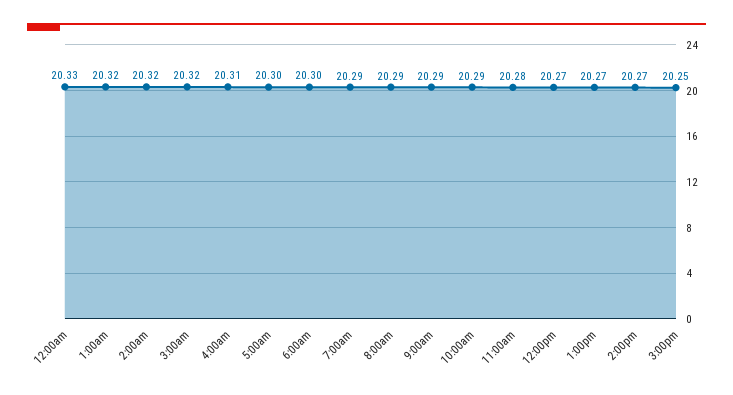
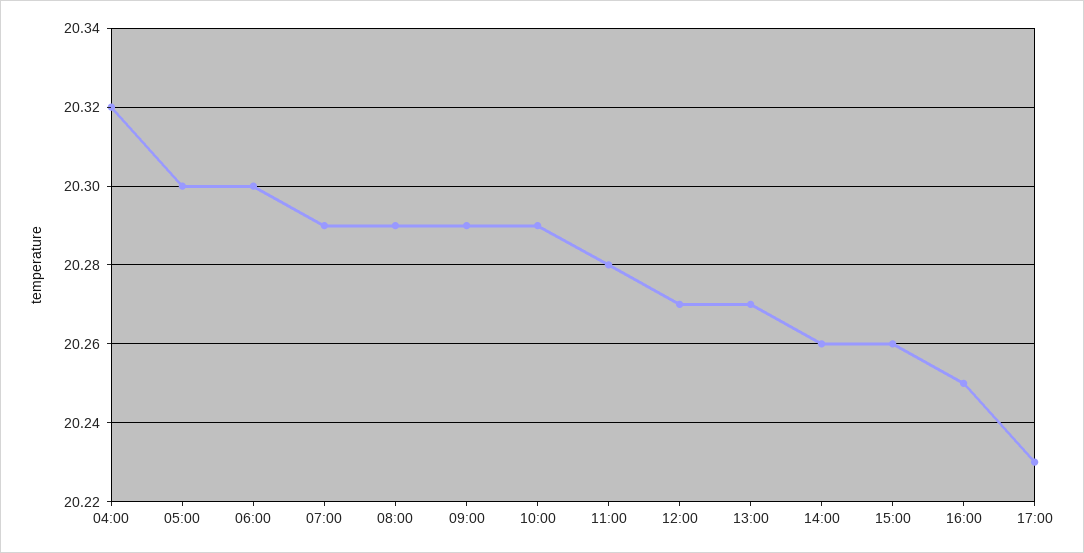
12:00am: 20.33 -> none
1:00am: 20.32 -> none
2:00am: 20.32 -> none
3:00am: 20.32 -> none
4:00am: 20.31 -> 20.32
2:00pm: 20.27 -> 20.26
3:00pm: 20.25 -> 20.26
16:00: none -> 20.25
17:00: none -> 20.23

